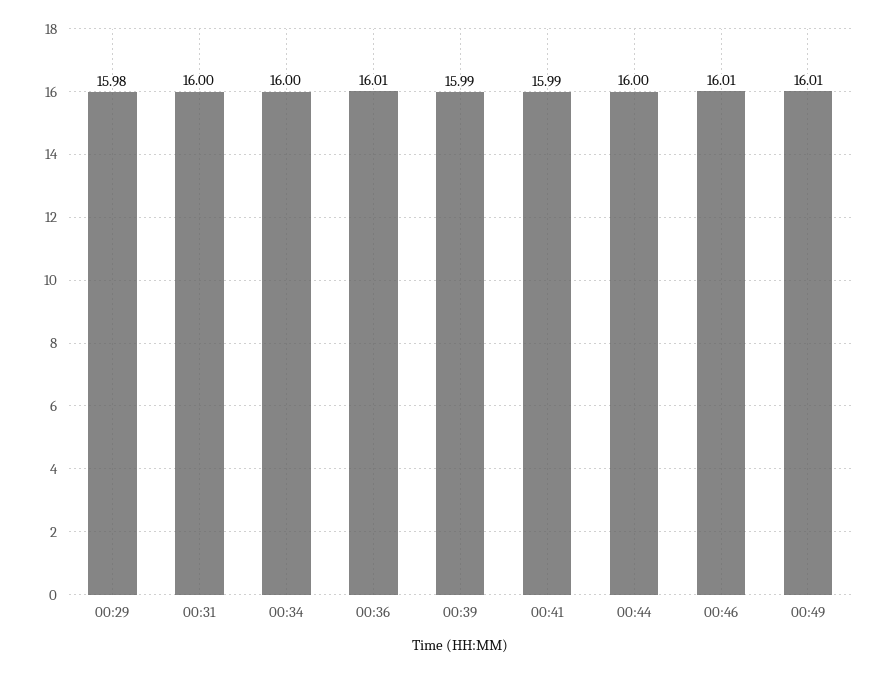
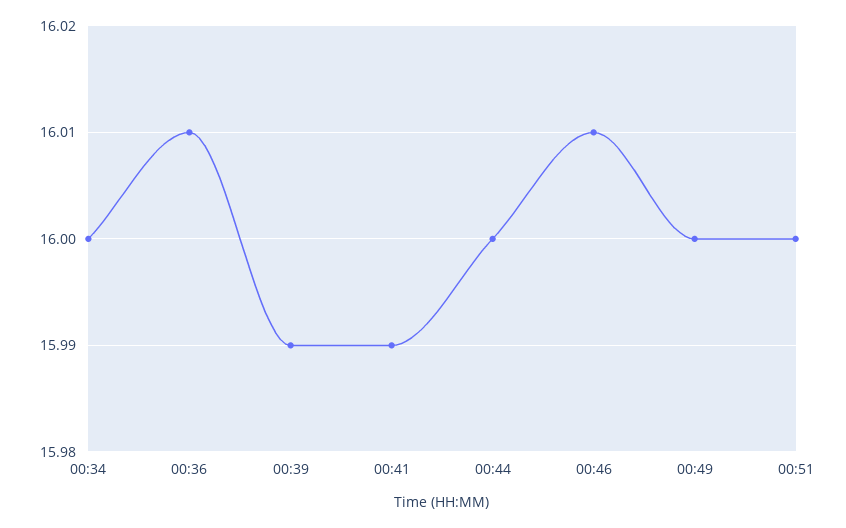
00:29: 15.98 -> none
00:31: 16 -> none
00:49: 16.01 -> 16
00:51: none -> 16

